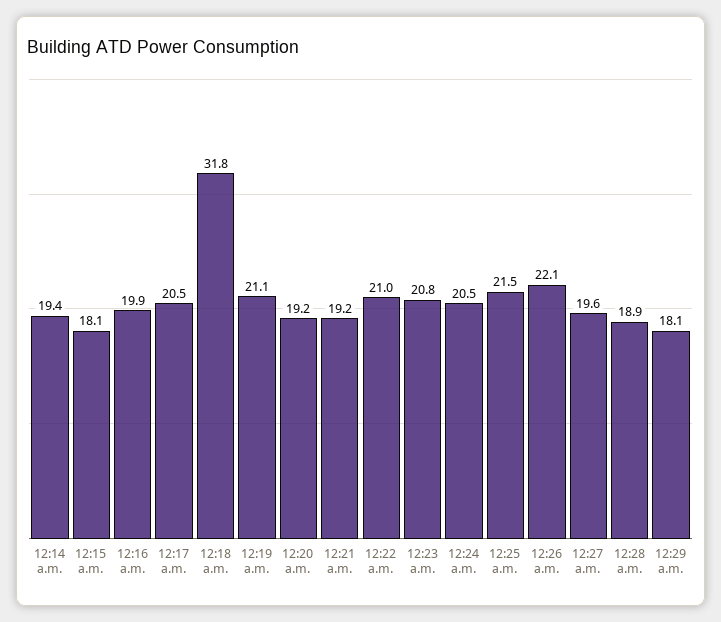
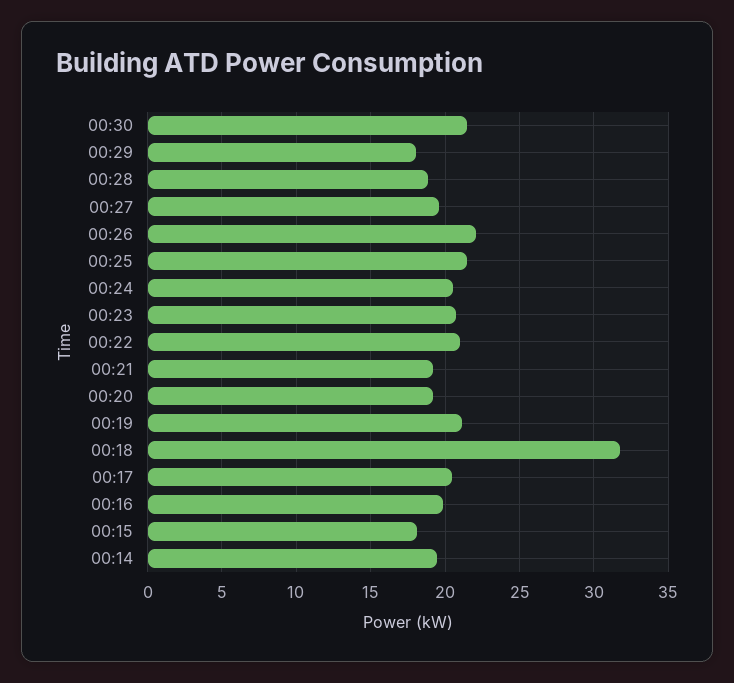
00:30: none -> 21.5

